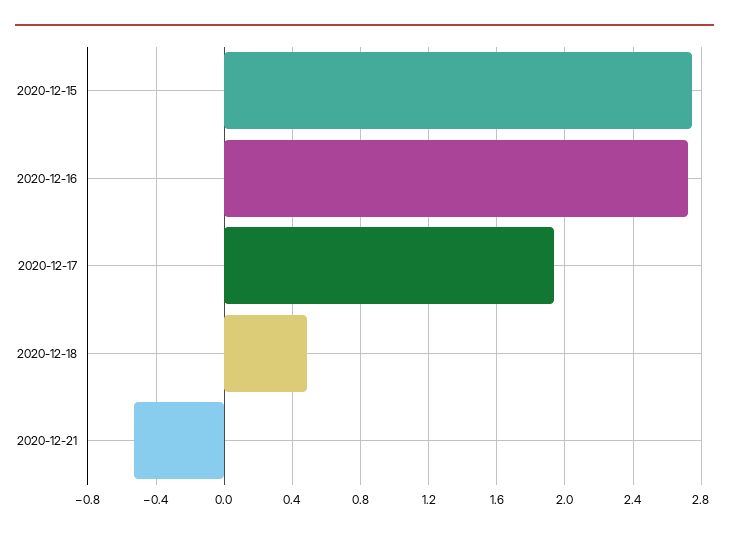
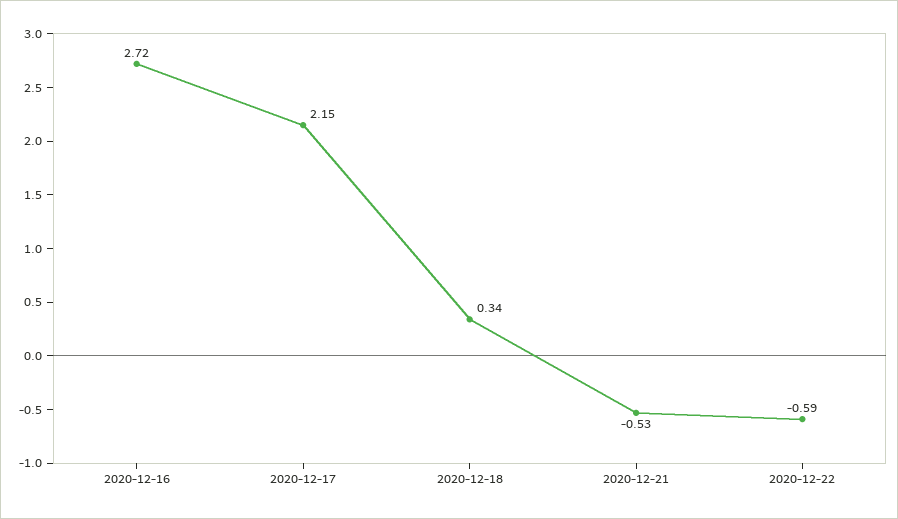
2020-12-15: 2.75 -> none
2020-12-17: 1.95 -> 2.15
2020-12-18: 0.5 -> 0.34
2020-12-22: none -> -0.59

